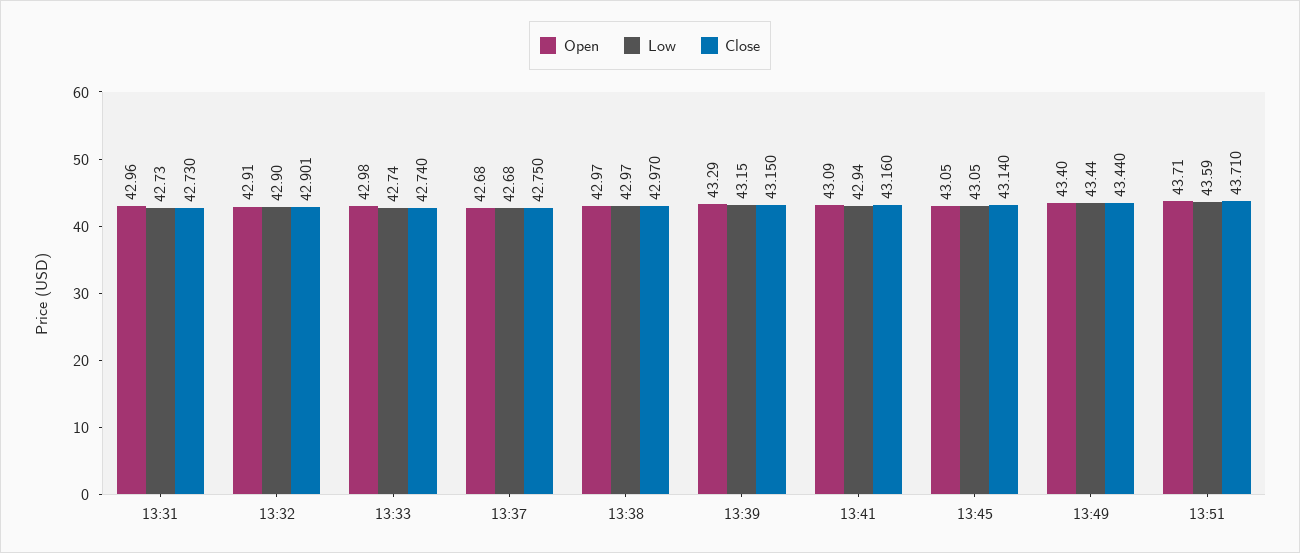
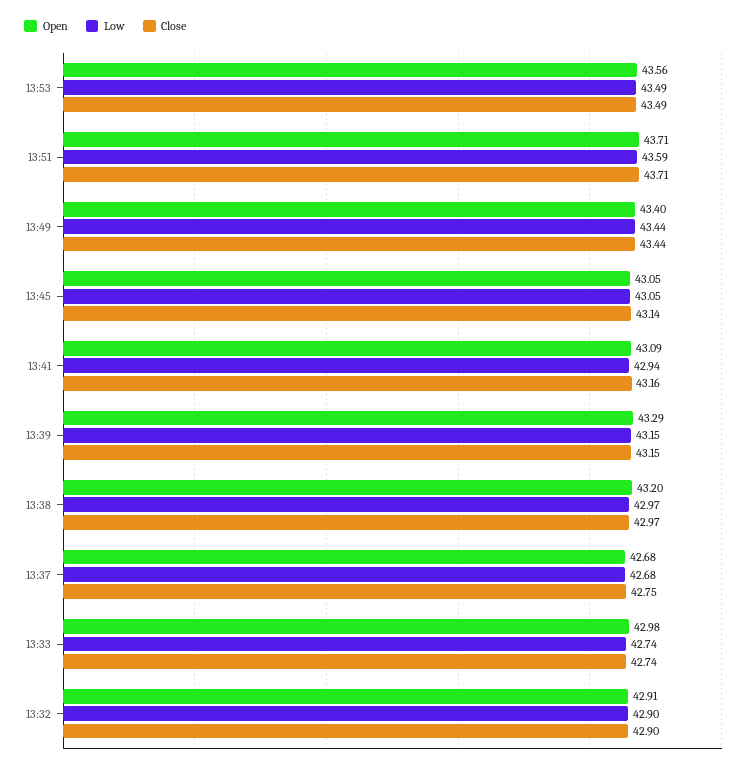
Open, 13:31: 42.96 -> none
Low, 13:31: 42.73 -> none
Close, 13:31: 42.73 -> none
Open, 13:38: 42.97 -> 43.2
Open, 13:53: none -> 43.56
Low, 13:53: none -> 43.49
Close, 13:53: none -> 43.49

